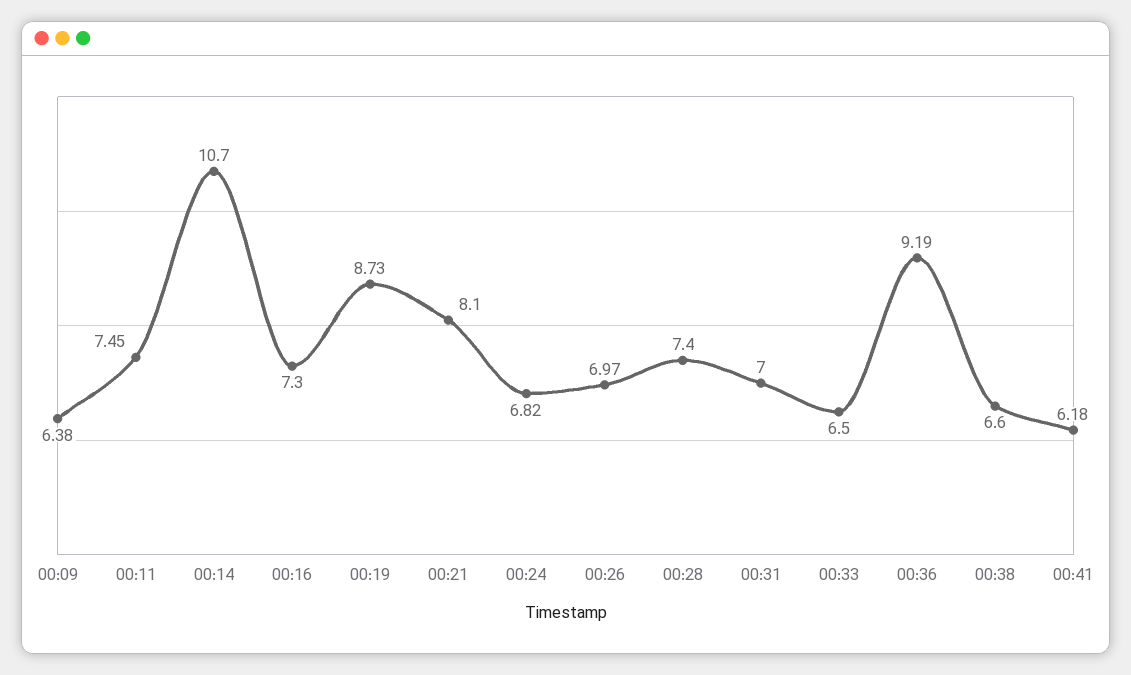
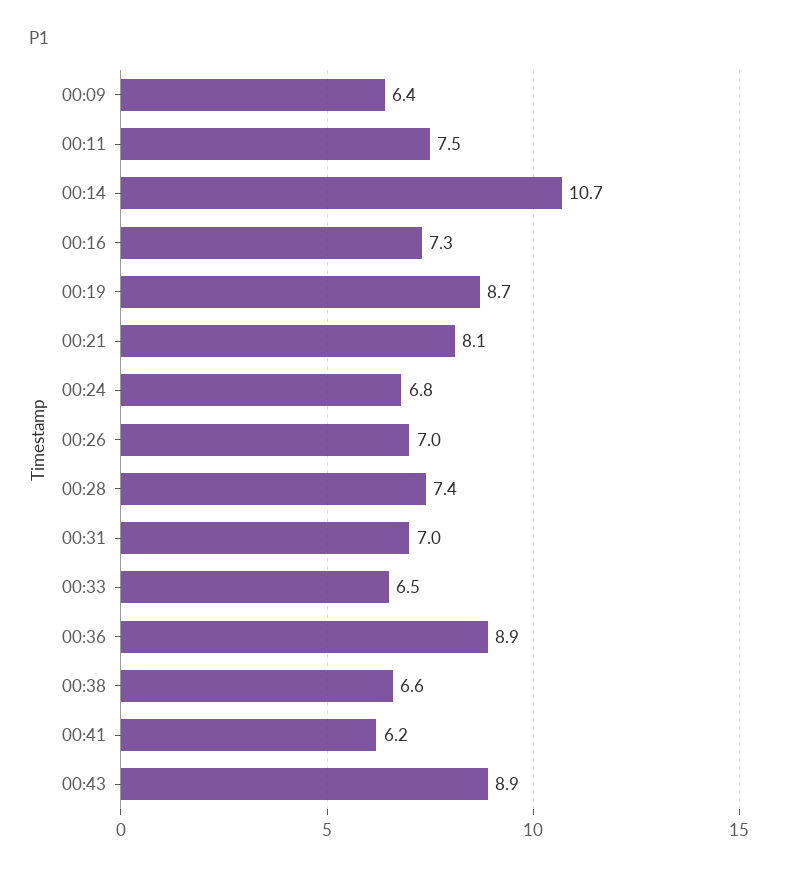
00:36: 9.19 -> 8.9
00:43: none -> 8.9

